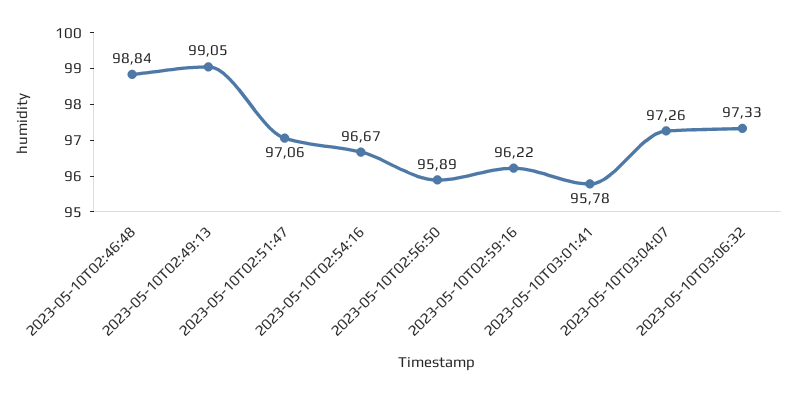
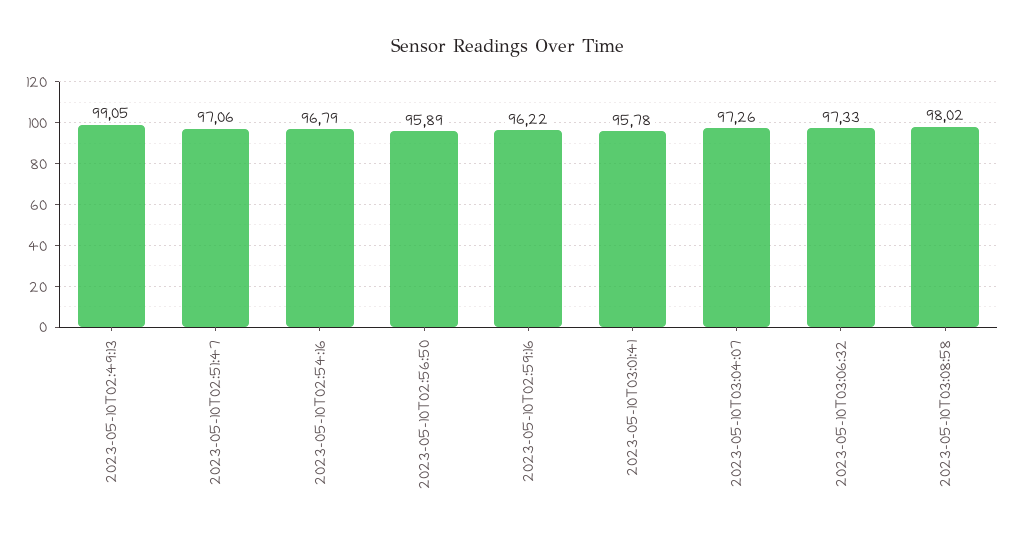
2023-05-10T02:46:48: 98.84 -> none
2023-05-10T02:54:16: 96.67 -> 96.79
2023-05-10T03:08:58: none -> 98.02

